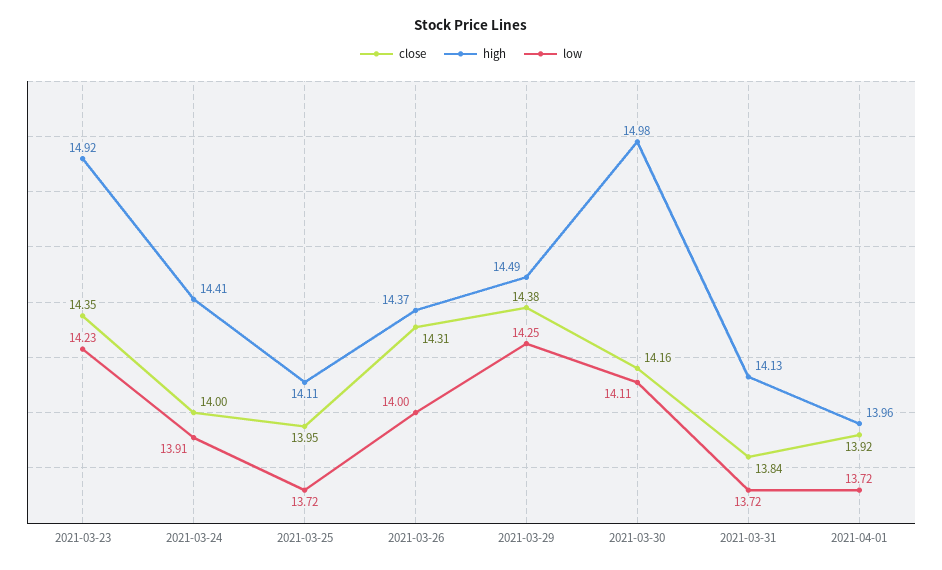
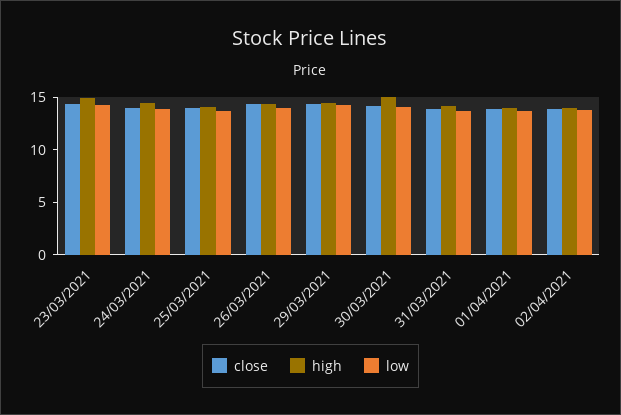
close, 02/04/2021: none -> 14
high, 02/04/2021: none -> 14
low, 02/04/2021: none -> 14

